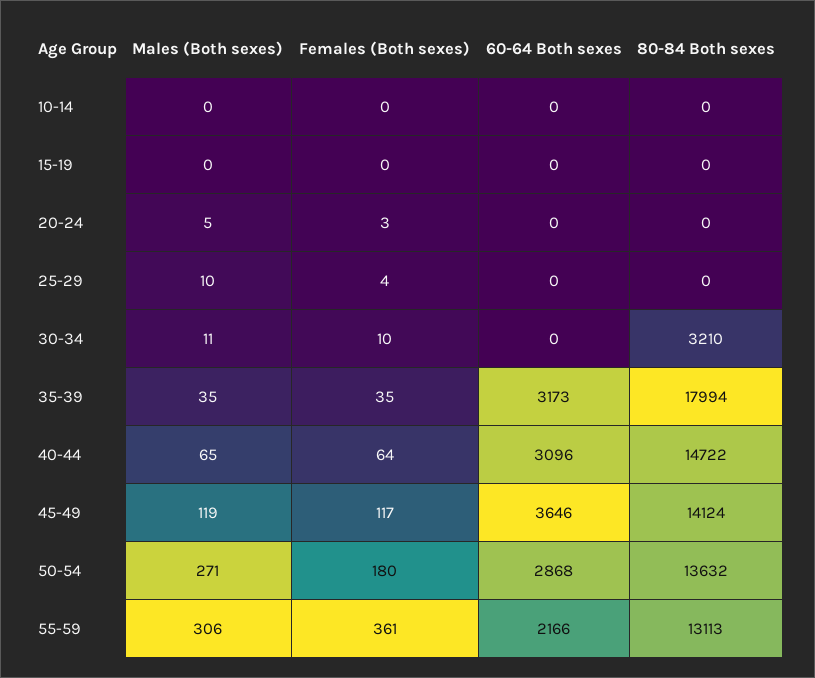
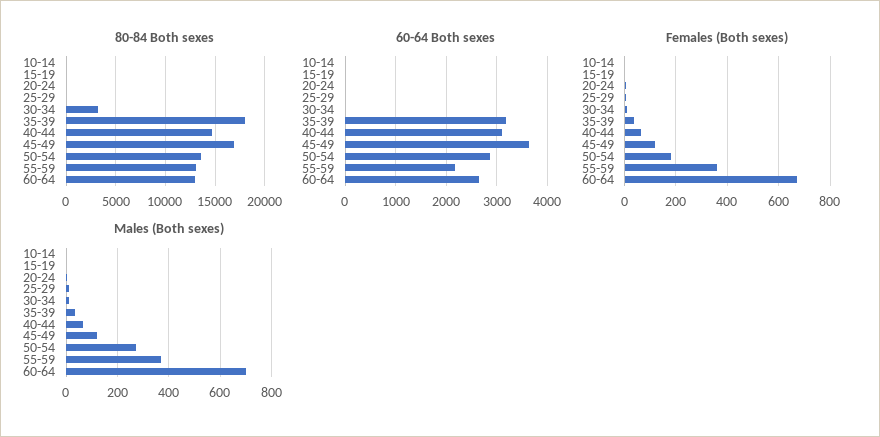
80-84 Both sexes, 45-49: 14124 -> 17000
Males (Both sexes), 55-59: 306 -> 375
80-84 Both sexes, 60-64: none -> 13000
60-64 Both sexes, 60-64: none -> 2600
Females (Both sexes), 60-64: none -> 675
Males (Both sexes), 60-64: none -> 700

